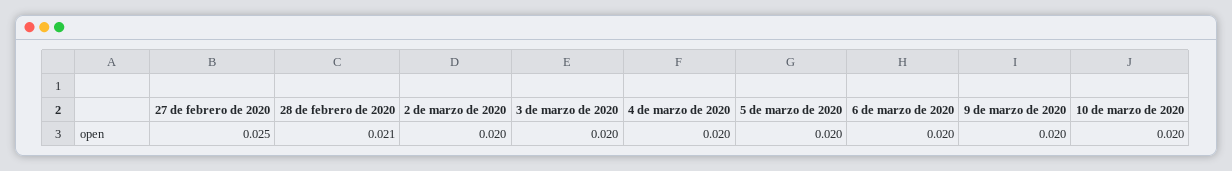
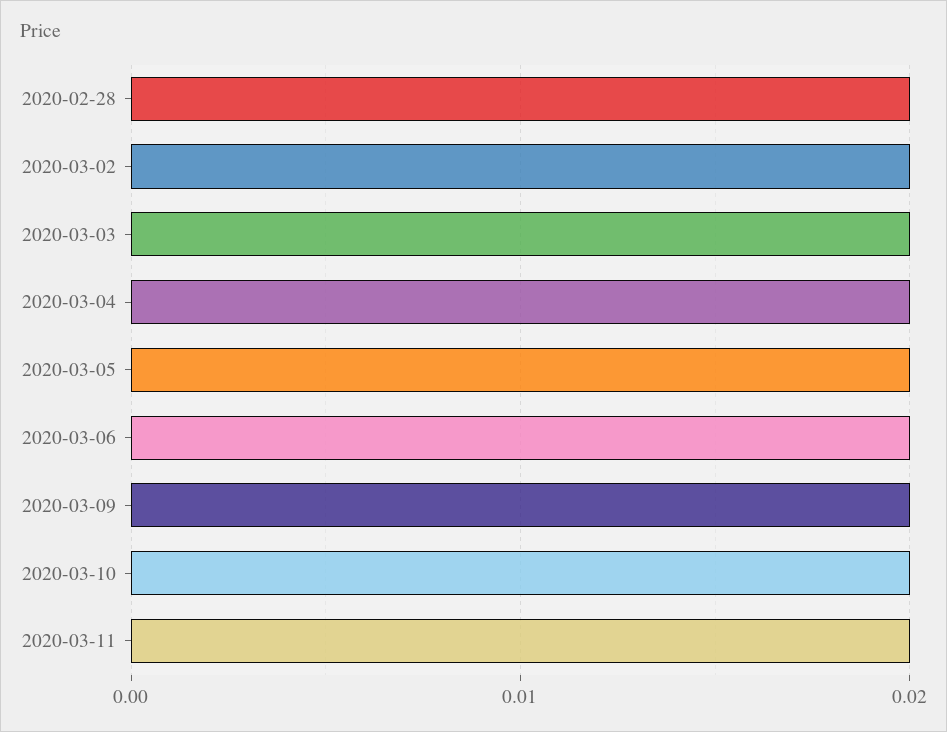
27 de febrero de 2020: 0.025 -> none
28 de febrero de 2020: 0.021 -> 0.02
2020-03-11: none -> 0.02

